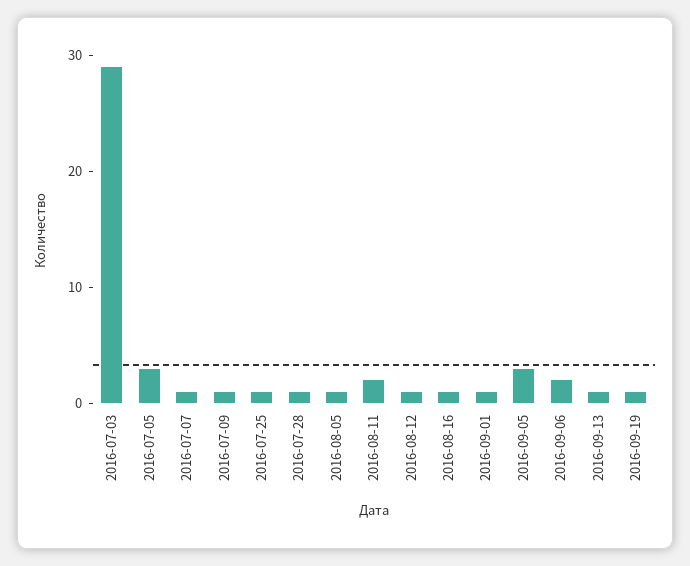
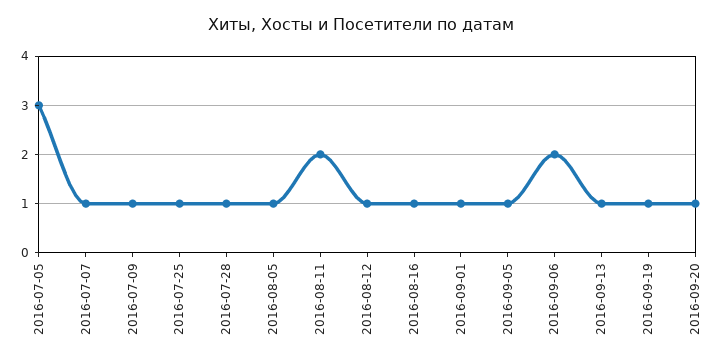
2016-07-03: 29 -> none
2016-09-05: 3 -> 1
2016-09-20: none -> 1

